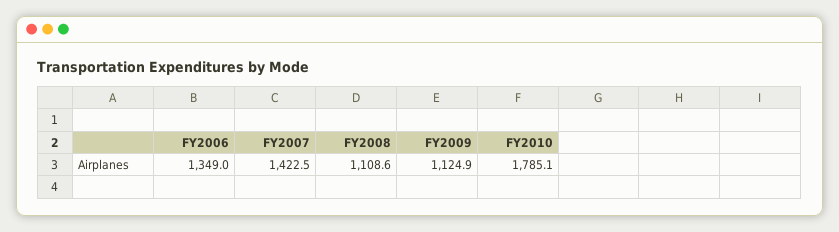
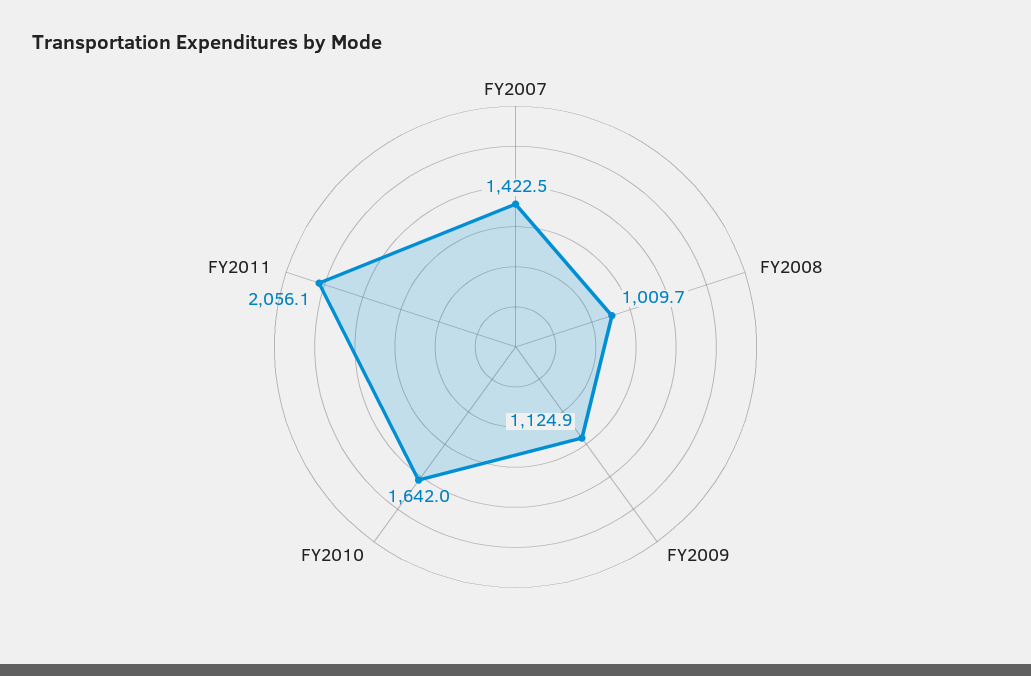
FY2006: 1349 -> none
FY2008: 1108.6 -> 1009.7
FY2010: 1785.1 -> 1642
FY2011: none -> 2056.1

